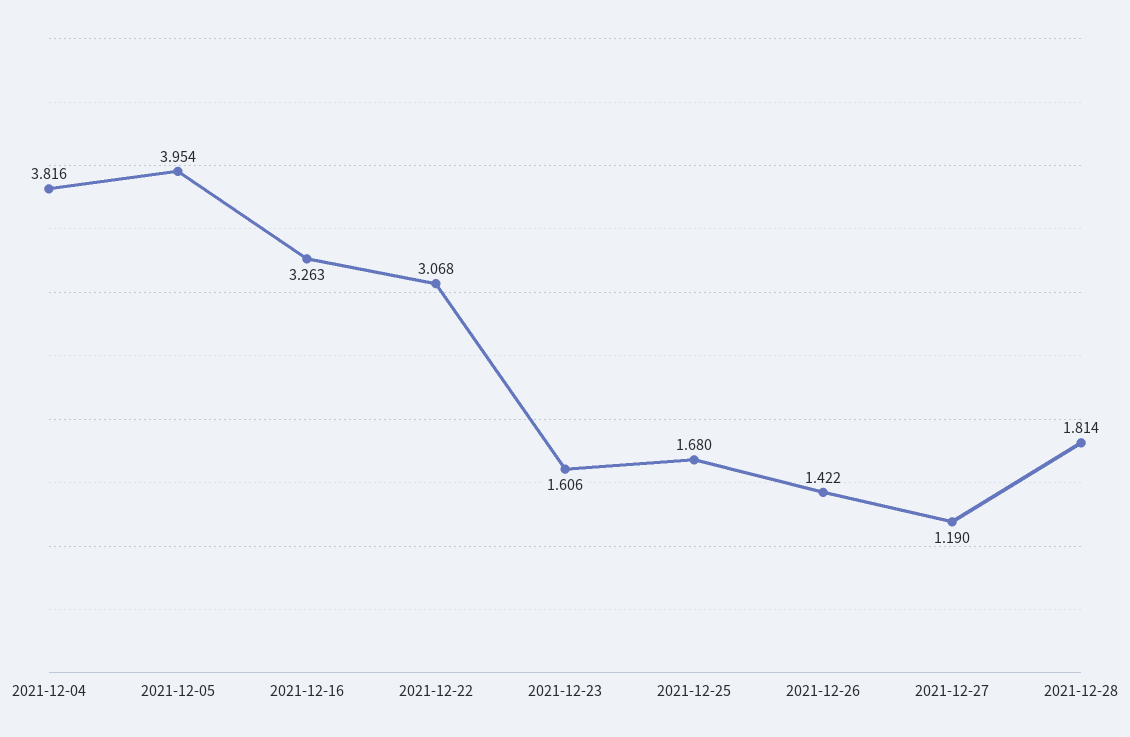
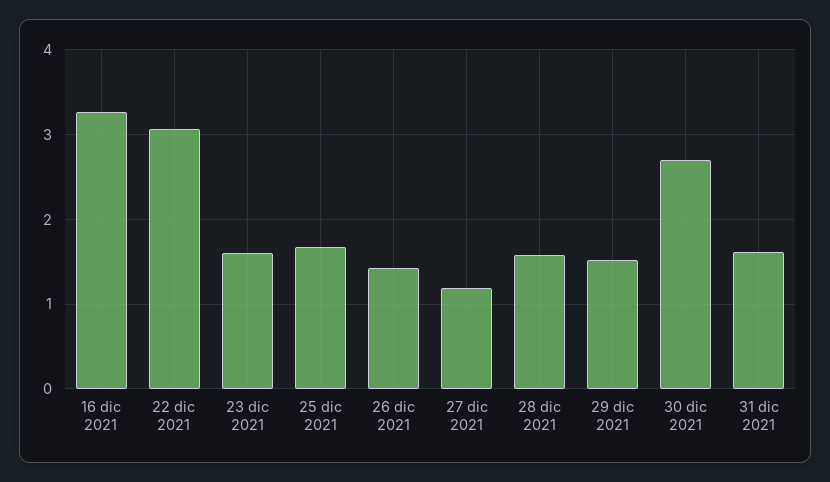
2021-12-04: 3.816 -> none
2021-12-05: 3.954 -> none
2021-12-28: 1.814 -> 1.6
29 dic 2021: none -> 1.5
30 dic 2021: none -> 2.7
31 dic 2021: none -> 1.6

